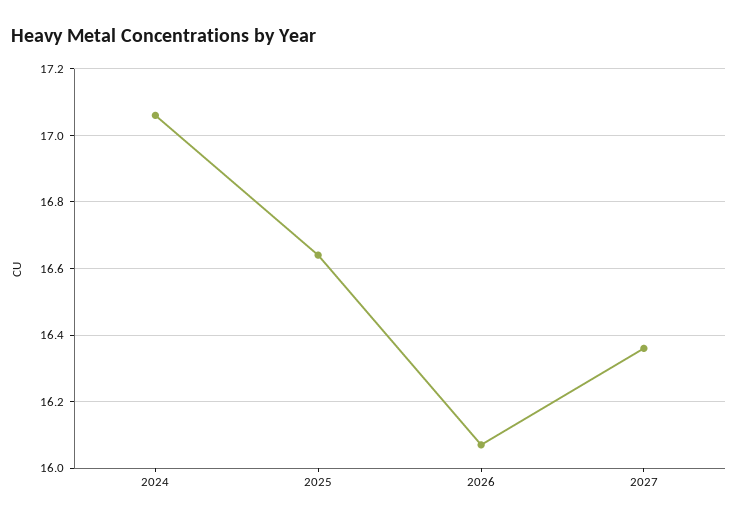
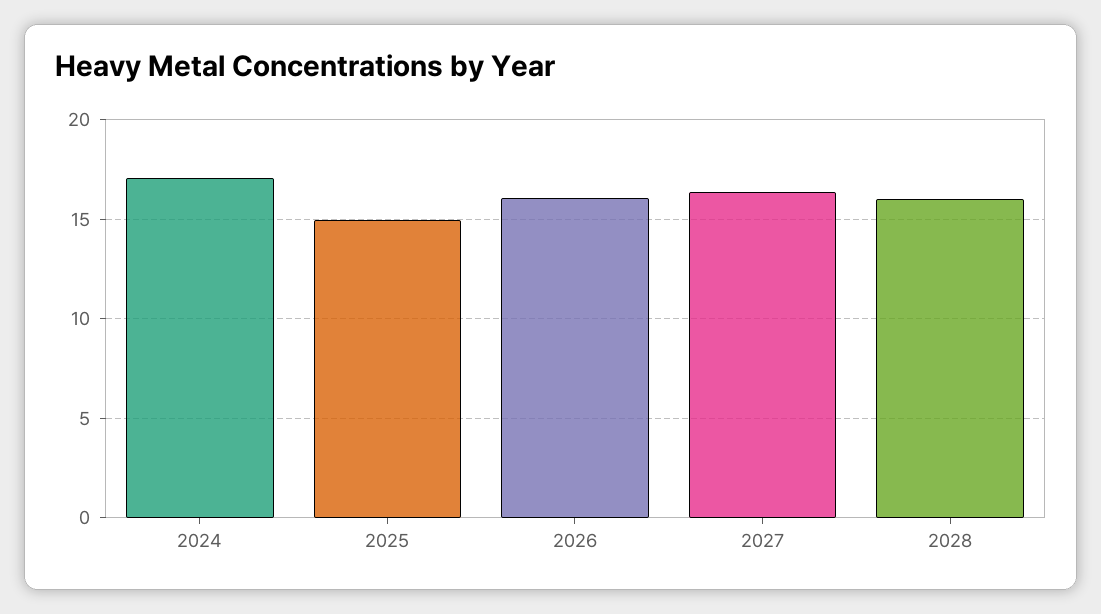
2025: 16.65 -> 15
2028: none -> 16

